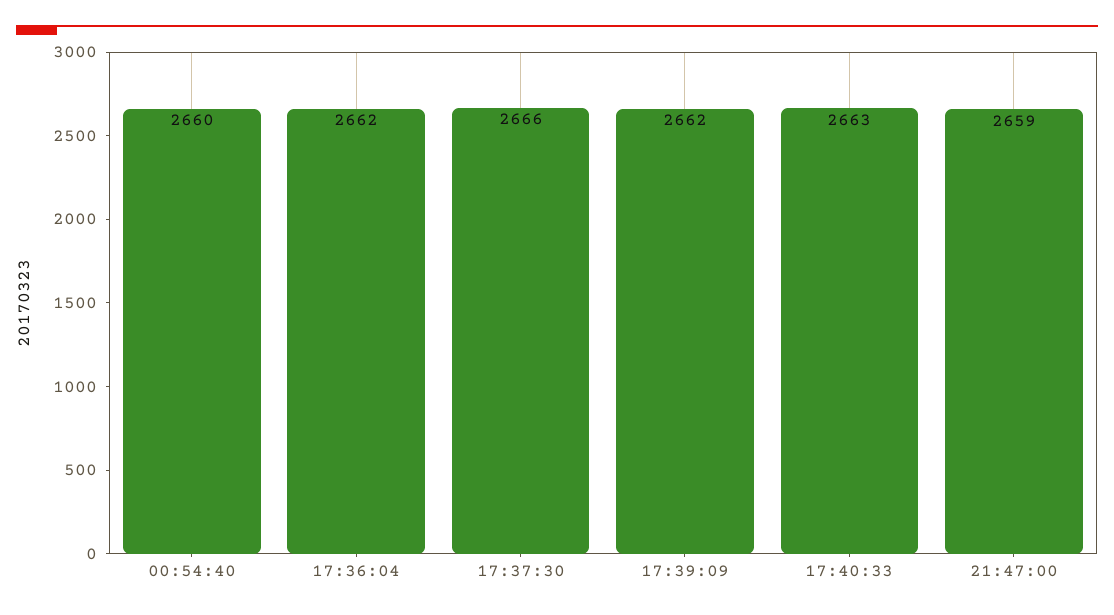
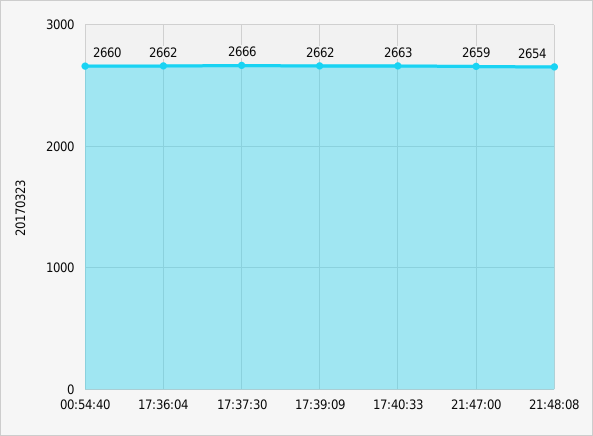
21:48:08: none -> 2654

